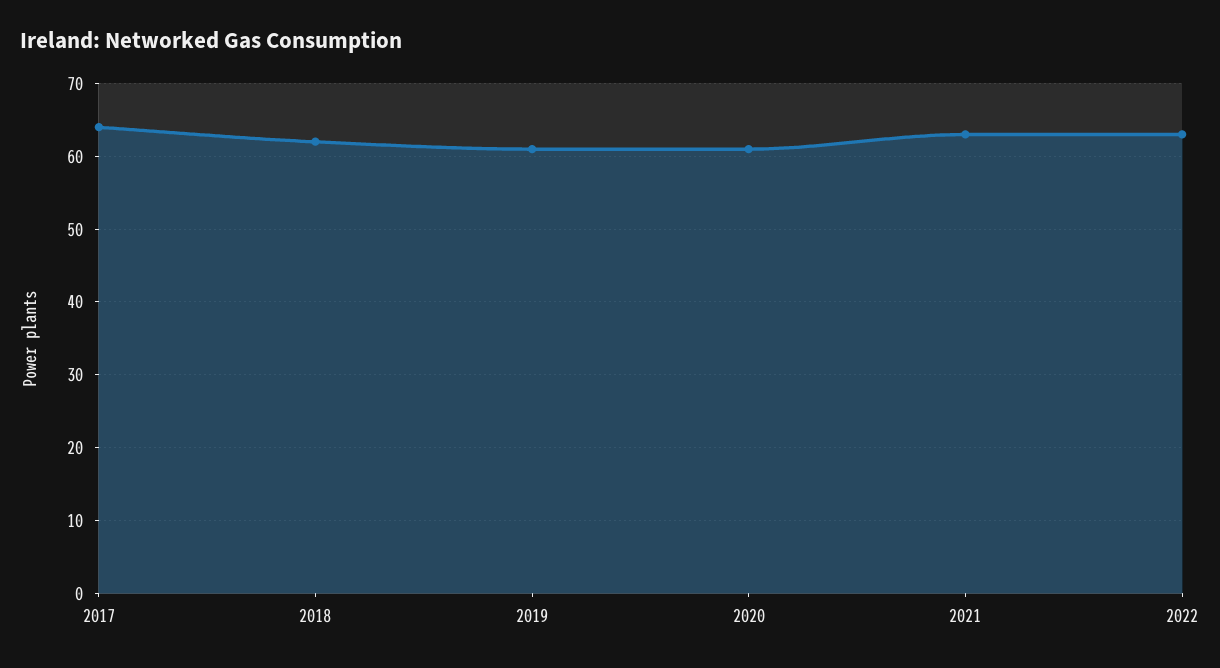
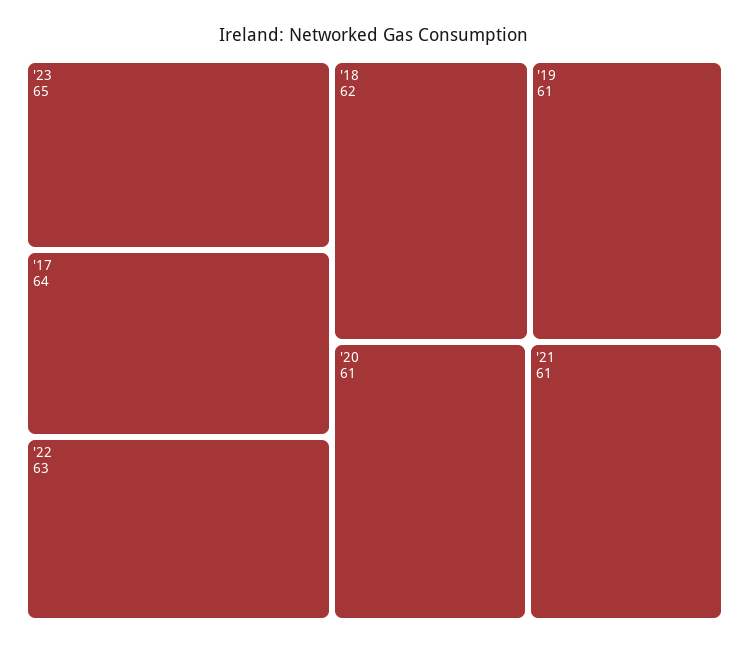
2021: 63 -> 61
'23: none -> 65

